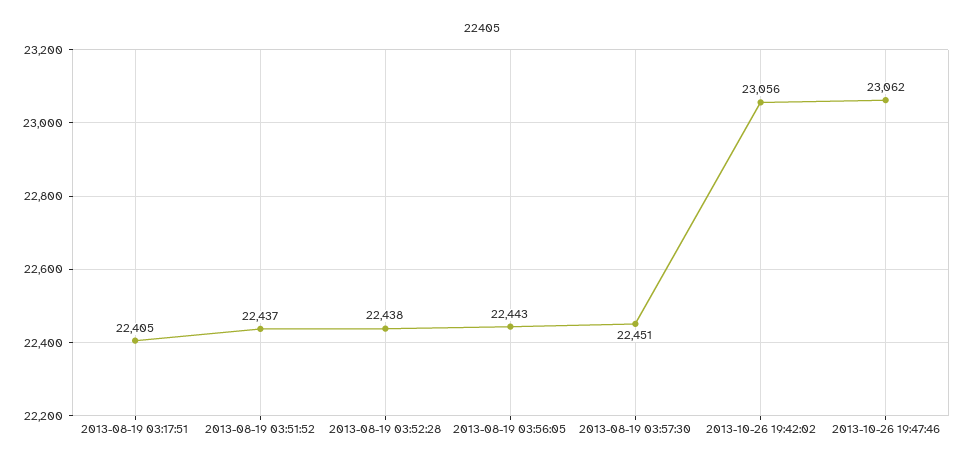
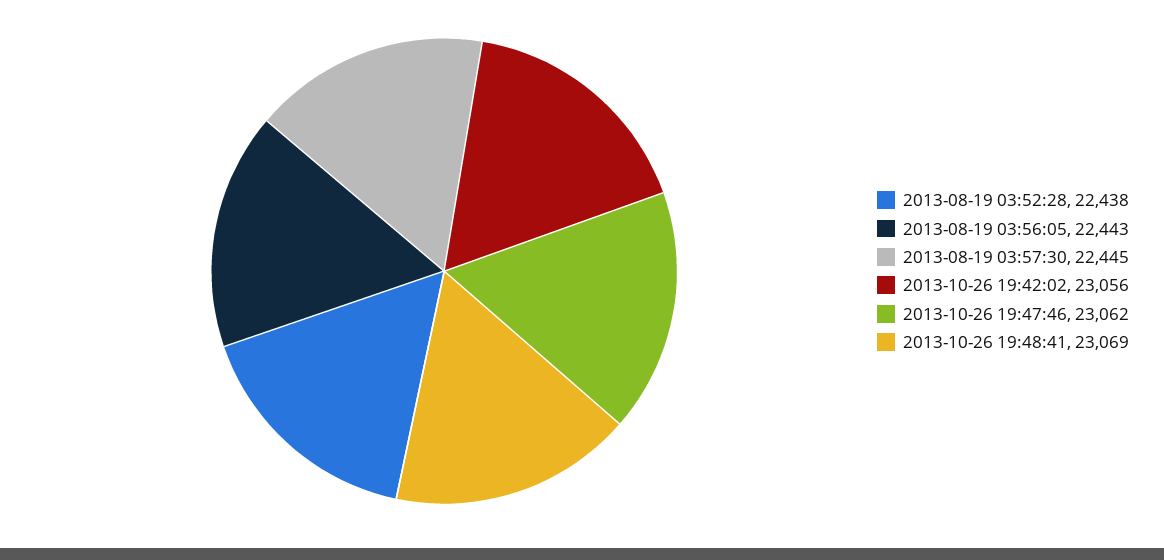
2013-08-19 03:17:51: 22405 -> none
2013-08-19 03:51:52: 22437 -> none
2013-08-19 03:57:30: 22451 -> 22445
2013-10-26 19:48:41: none -> 23069

